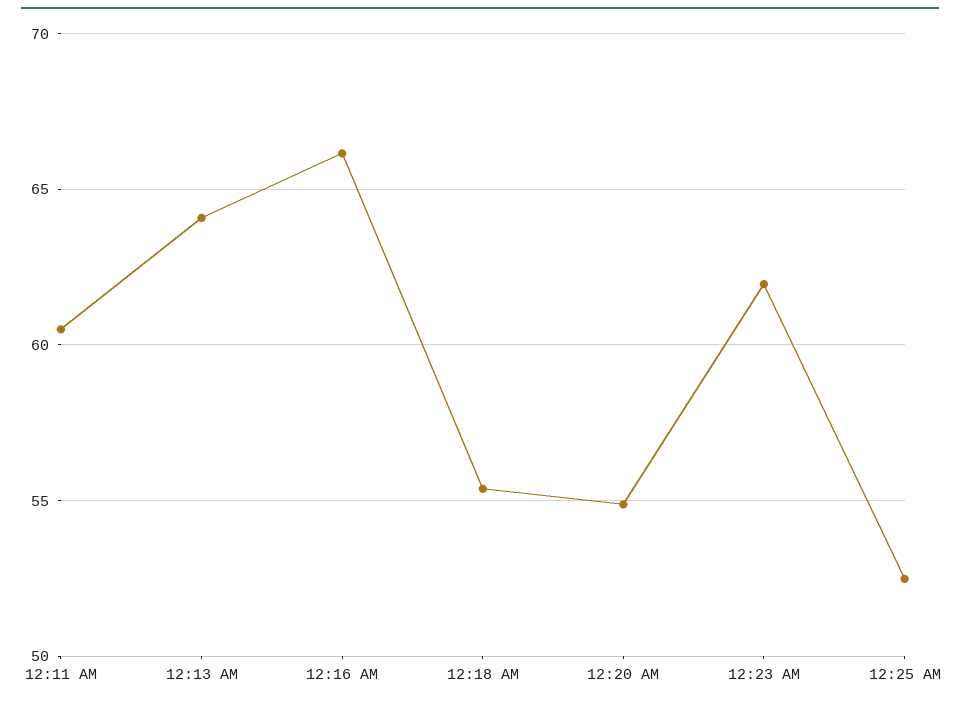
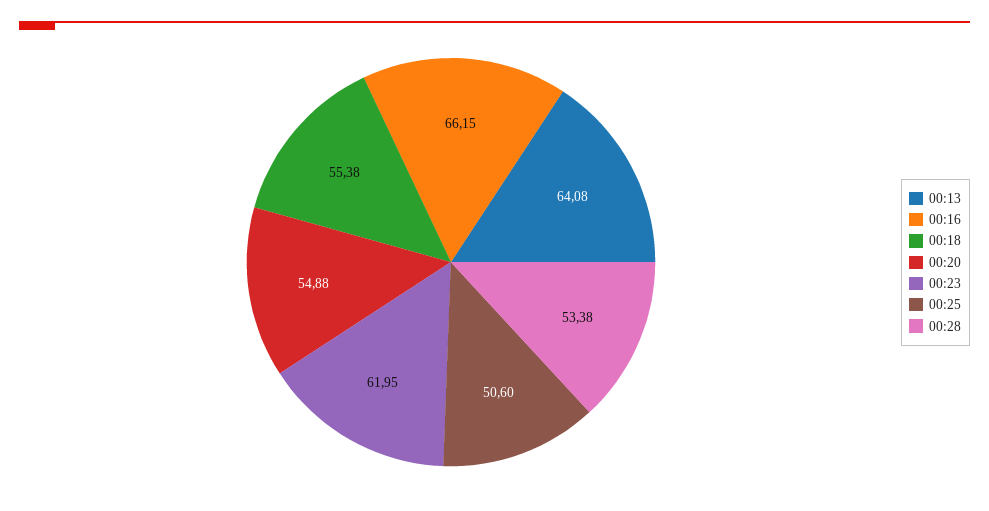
12:11 AM: 60.5 -> none
12:25 AM: 52.5 -> 50.6
00:28: none -> 53.38

